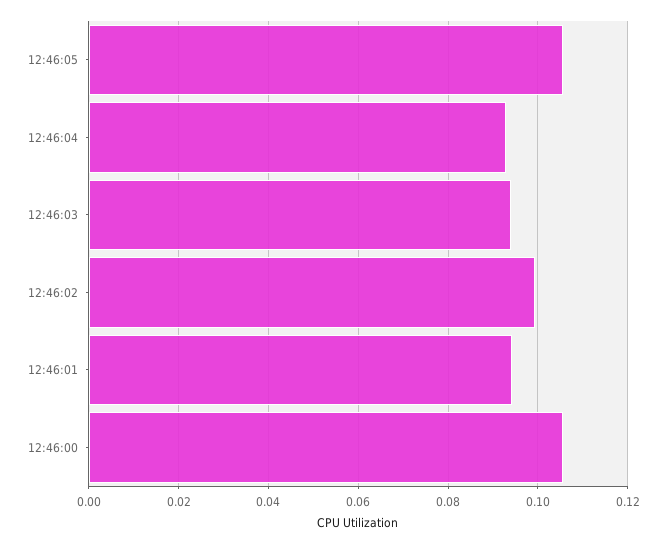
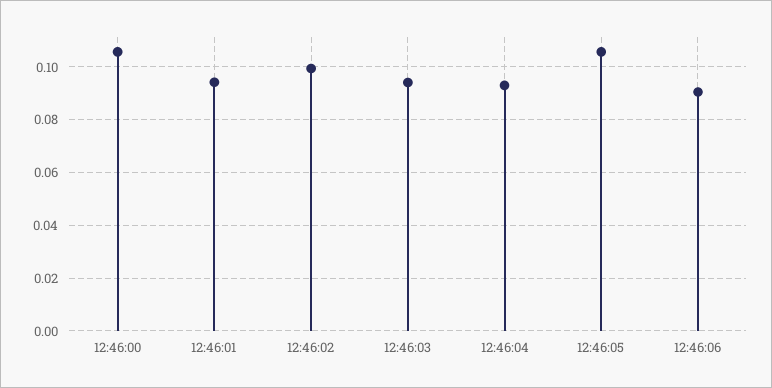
12:46:06: none -> 0.09

